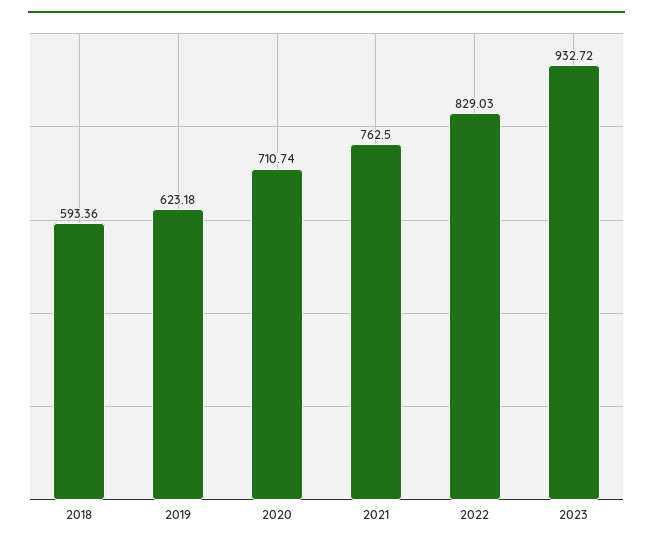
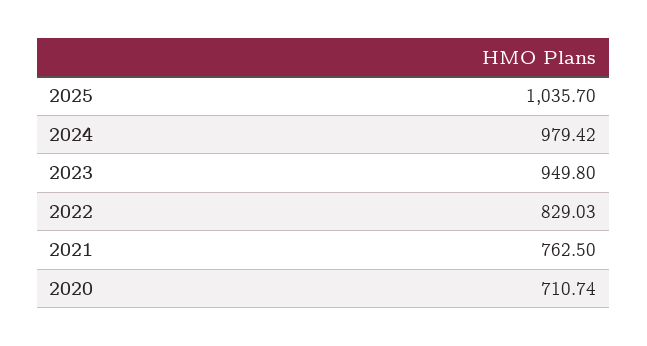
2018: 593.36 -> none
2019: 623.18 -> none
2023: 932.72 -> 949.8
2025: none -> 1035.7
2024: none -> 979.42

